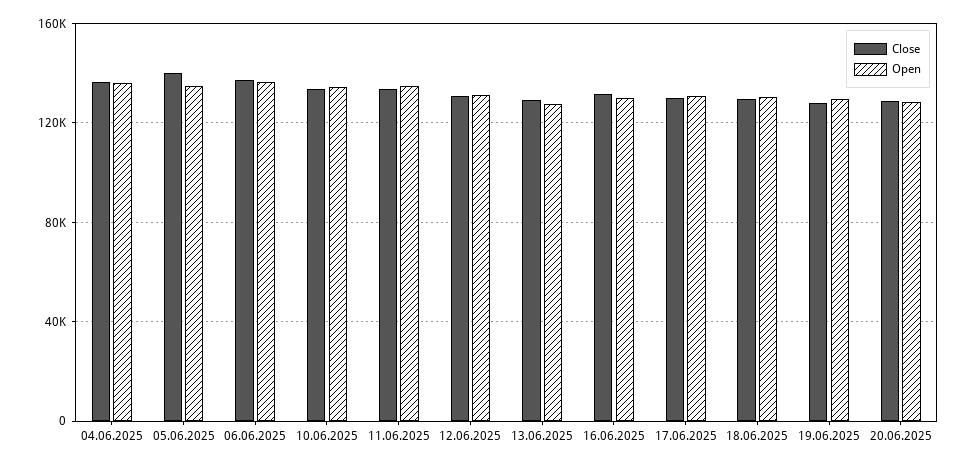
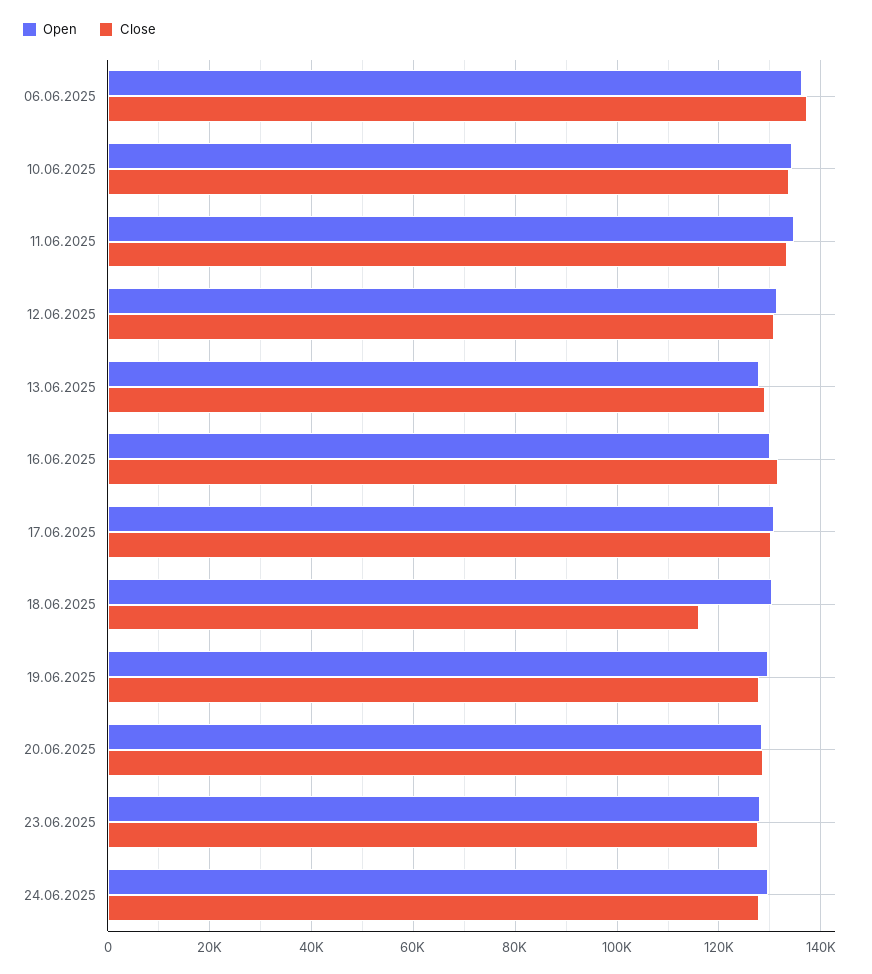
Close, 04.06.2025: 135000 -> none
Open, 04.06.2025: 135000 -> none
Close, 05.06.2025: 140000 -> none
Open, 05.06.2025: 135000 -> none
Close, 18.06.2025: 130000 -> 116000
Open, 23.06.2025: none -> 128000
Close, 23.06.2025: none -> 128000
Open, 24.06.2025: none -> 130000
Close, 24.06.2025: none -> 128000

